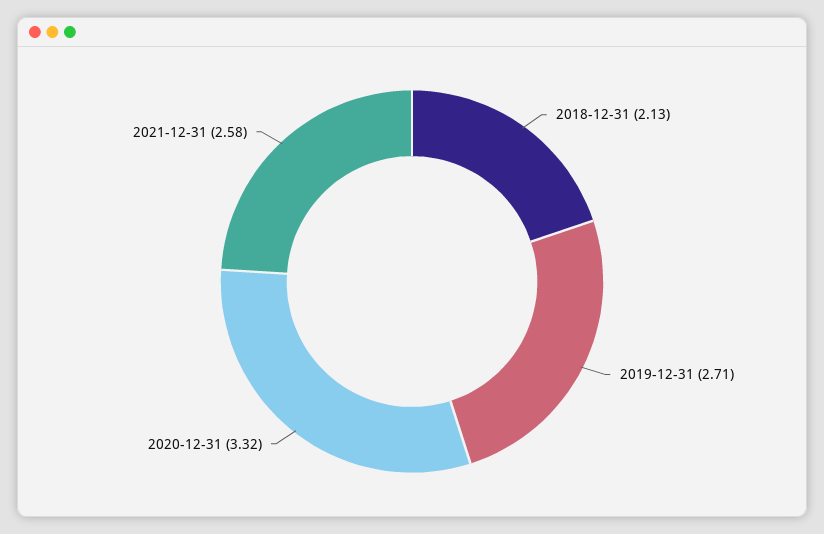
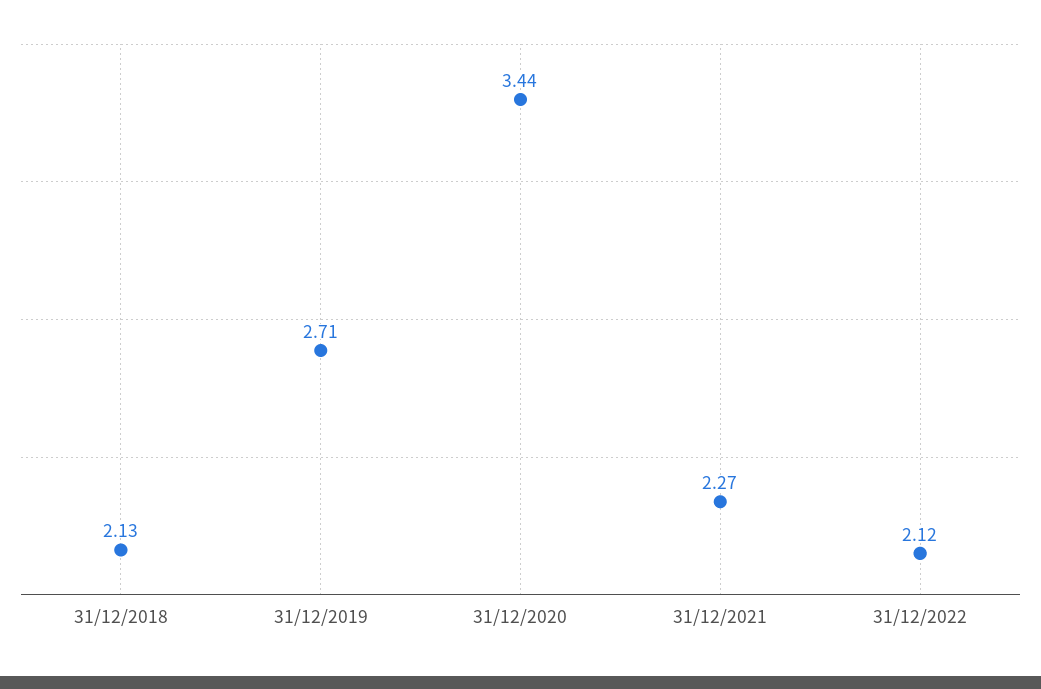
2020-12-31: 3.32 -> 3.44
2021-12-31: 2.58 -> 2.27
31/12/2022: none -> 2.12

